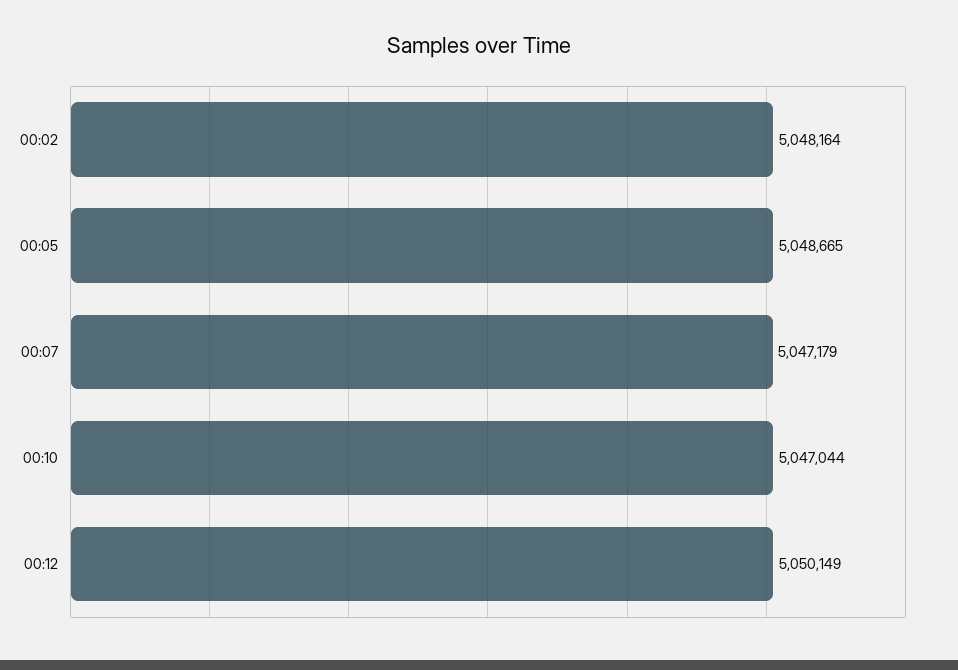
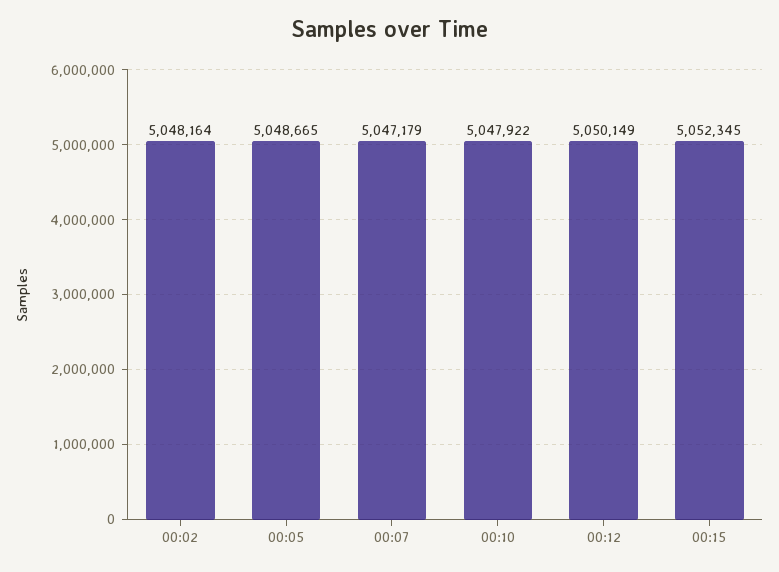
00:10: 5047044 -> 5047922
00:15: none -> 5052345

